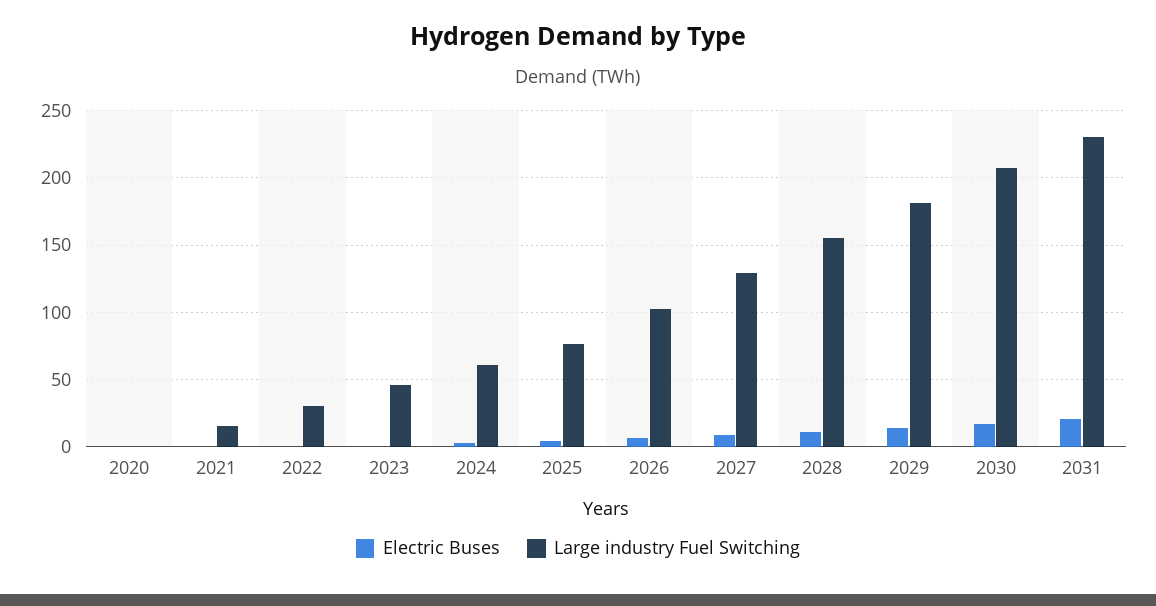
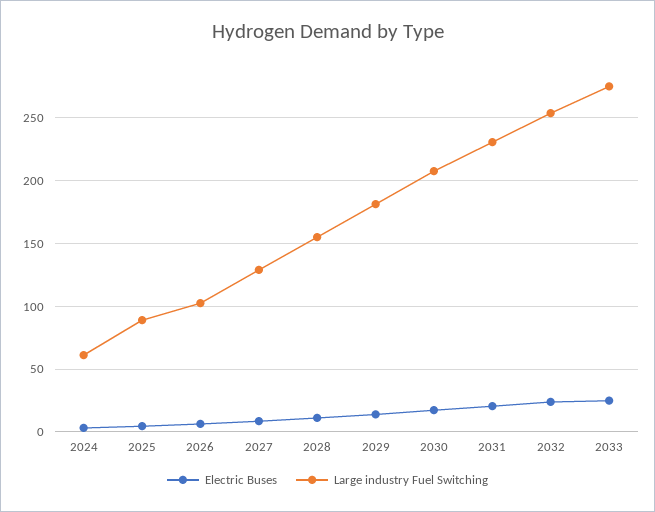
Electric Buses, 2020: 0 -> none
Large industry Fuel Switching, 2020: 0 -> none
Electric Buses, 2021: 0 -> none
Large industry Fuel Switching, 2021: 15 -> none
Electric Buses, 2022: 0 -> none
Large industry Fuel Switching, 2022: 30 -> none
Electric Buses, 2023: 0 -> none
Large industry Fuel Switching, 2023: 45 -> none
Large industry Fuel Switching, 2025: 75 -> 90
Electric Buses, 2032: none -> 25
Large industry Fuel Switching, 2032: none -> 255
Electric Buses, 2033: none -> 25
Large industry Fuel Switching, 2033: none -> 275

